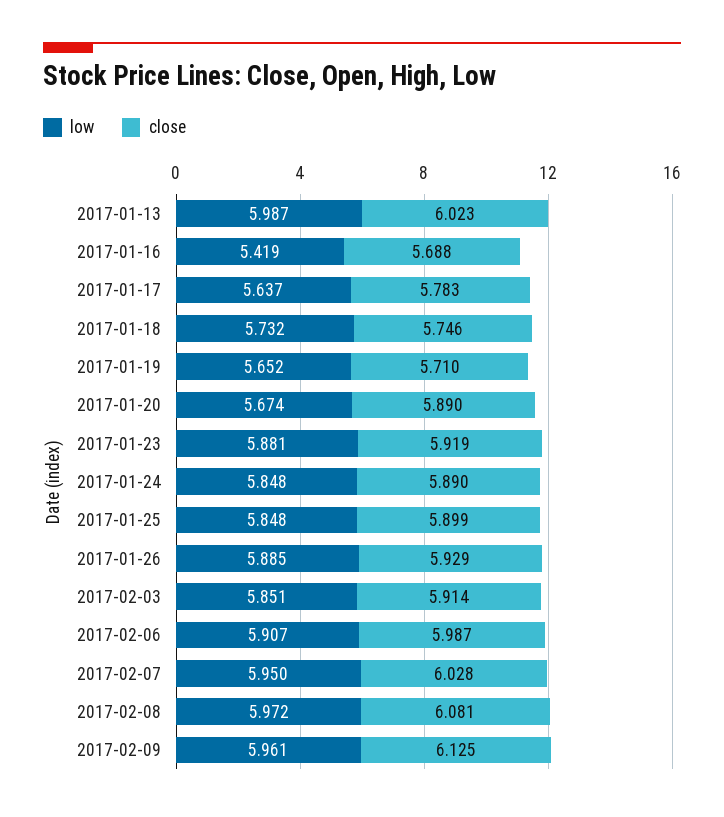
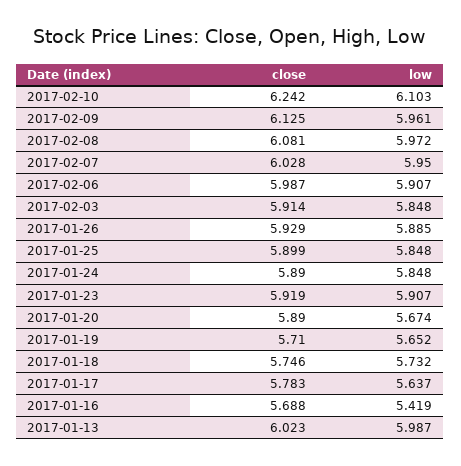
low, 2017-01-23: 5.881 -> 5.907
low, 2017-02-03: 5.851 -> 5.848
close, 2017-02-10: none -> 6.242
low, 2017-02-10: none -> 6.103

